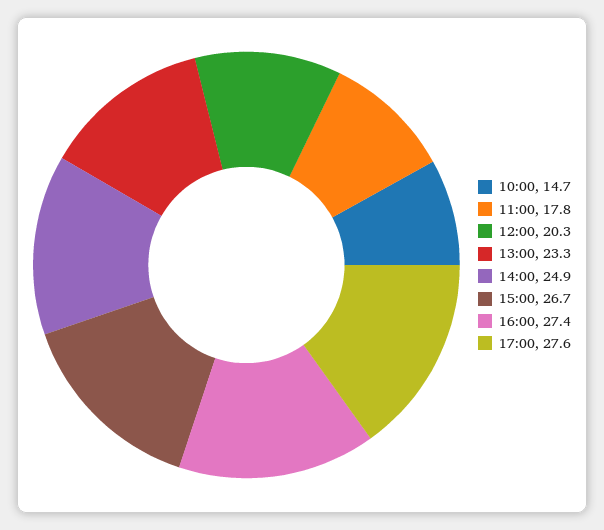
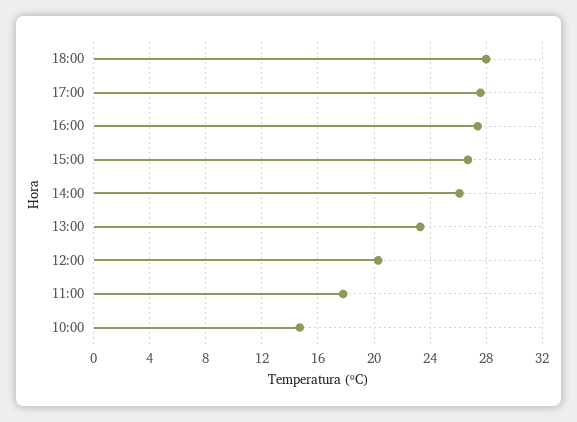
14:00: 24.9 -> 26
18:00: none -> 28

